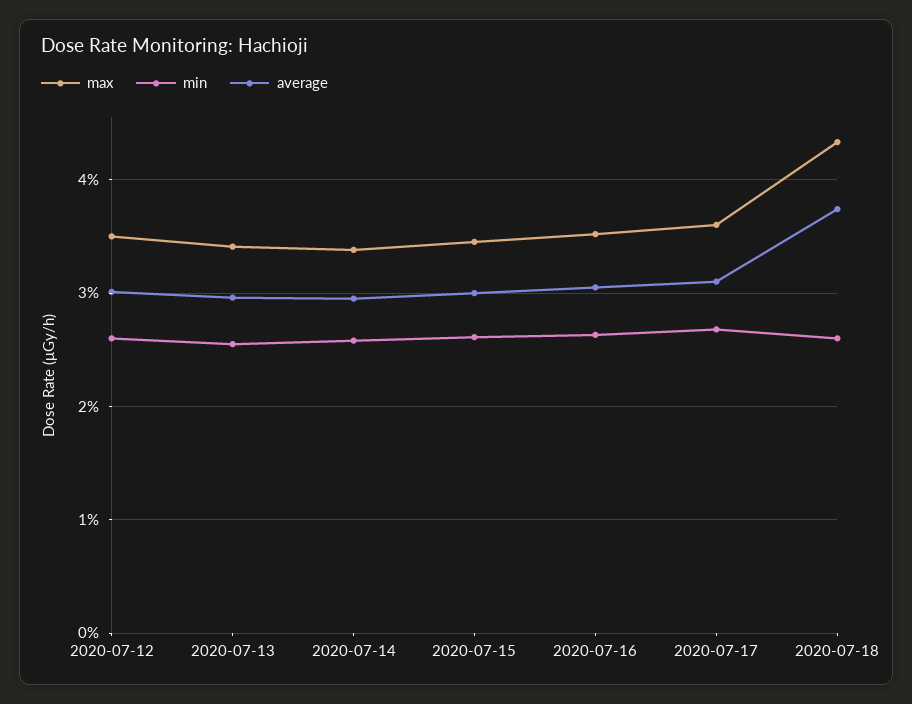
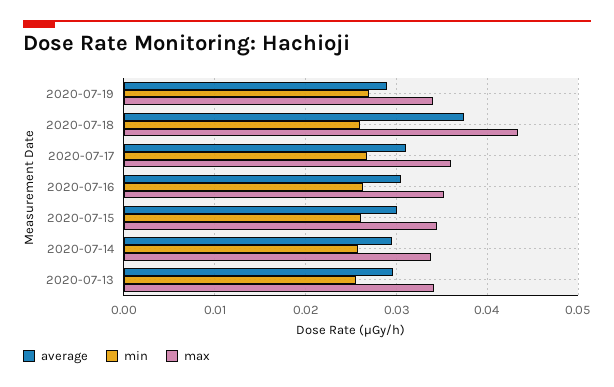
max, 2020-07-12: 0.035 -> none
min, 2020-07-12: 0.026 -> none
average, 2020-07-12: 0.03 -> none
average, 2020-07-19: none -> 0.029
min, 2020-07-19: none -> 0.027
max, 2020-07-19: none -> 0.034

